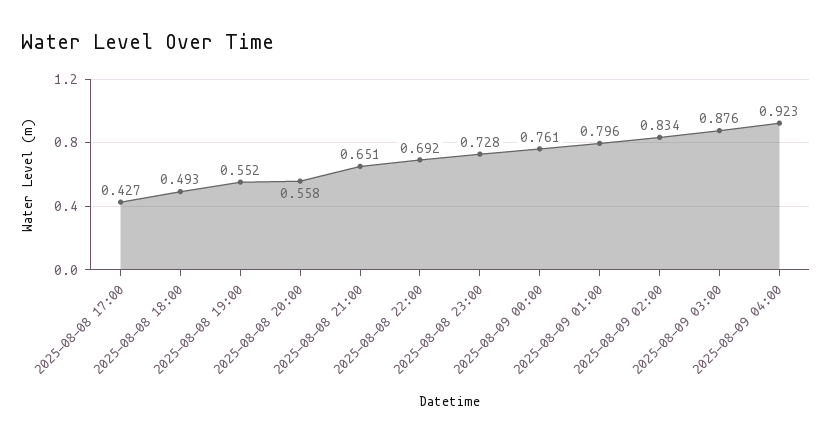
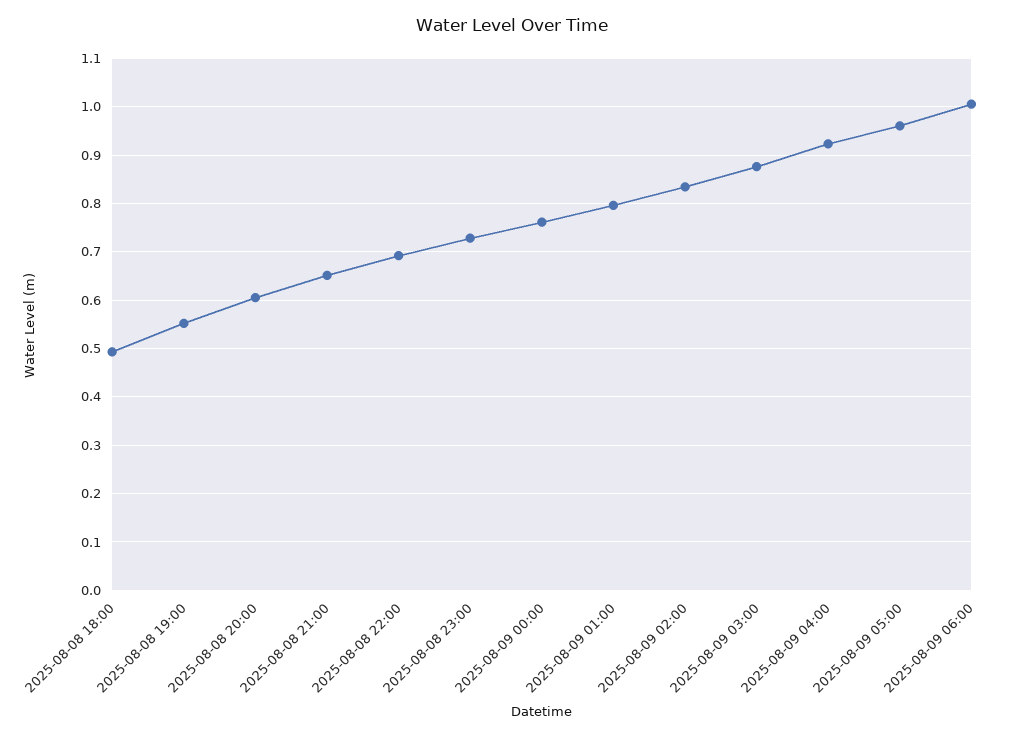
2025-08-08 17:00: 0.427 -> none
2025-08-08 20:00: 0.558 -> 0.6
2025-08-09 05:00: none -> 0.96
2025-08-09 06:00: none -> 1

